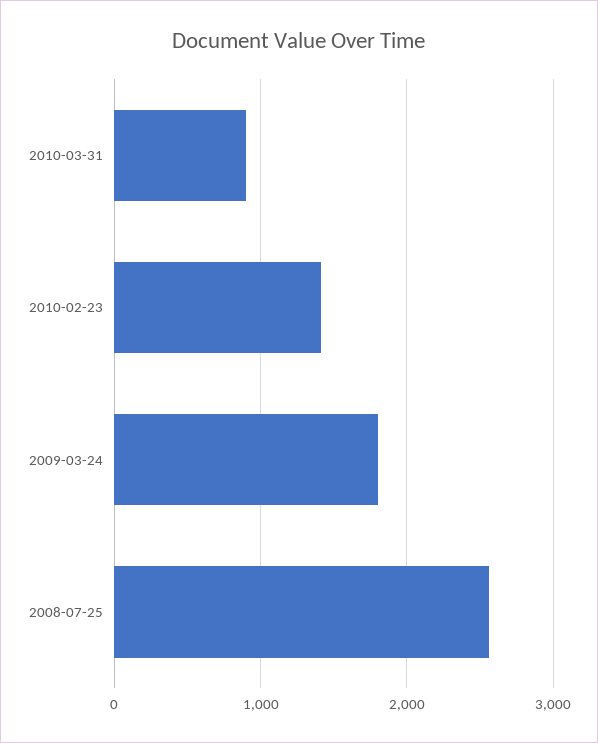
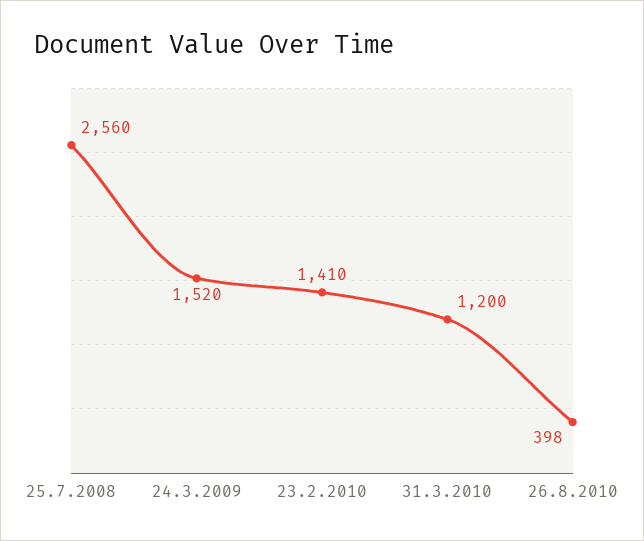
2010-03-31: 900 -> 1200
2009-03-24: 1800 -> 1520
26.8.2010: none -> 398

